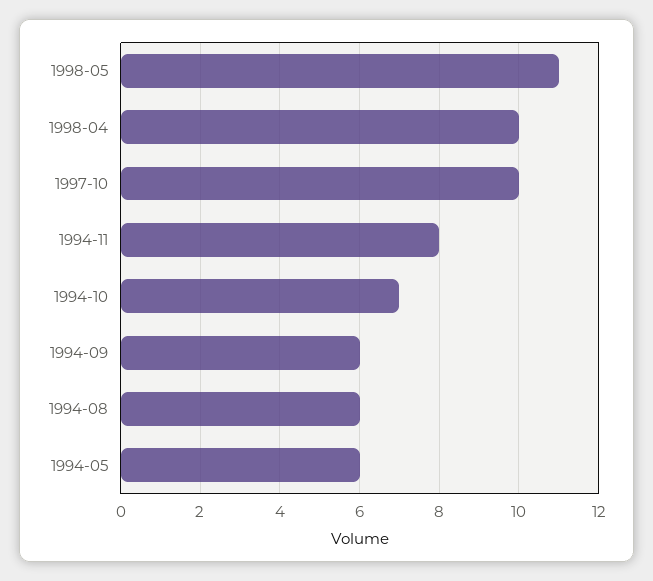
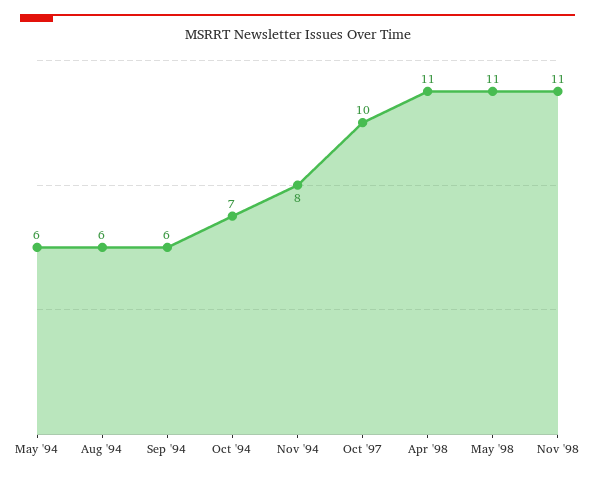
1998-04: 10 -> 11
Nov '98: none -> 11

